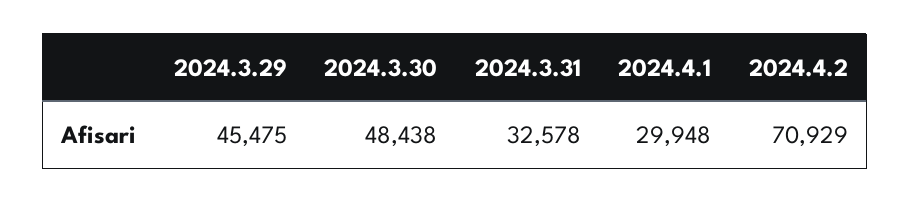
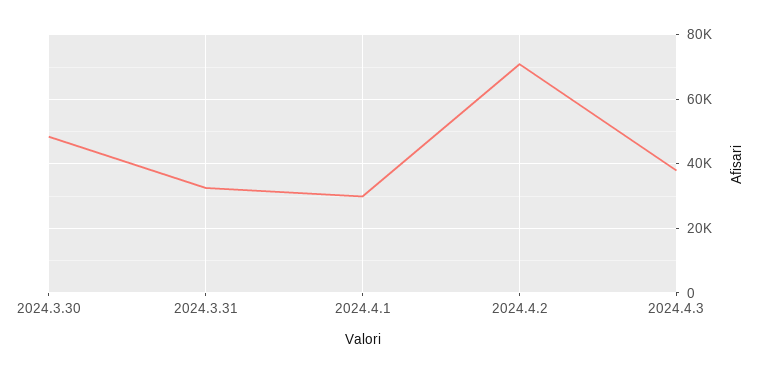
2024.3.29: 45475 -> none
2024.4.3: none -> 38000

